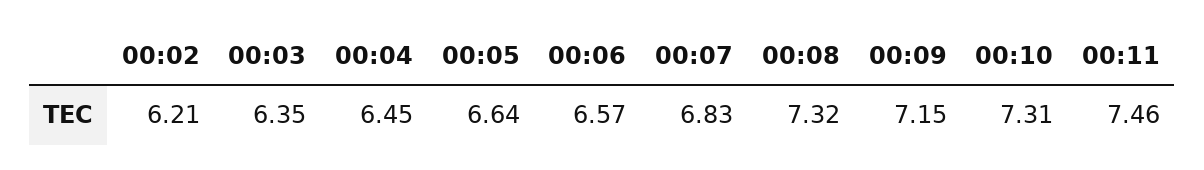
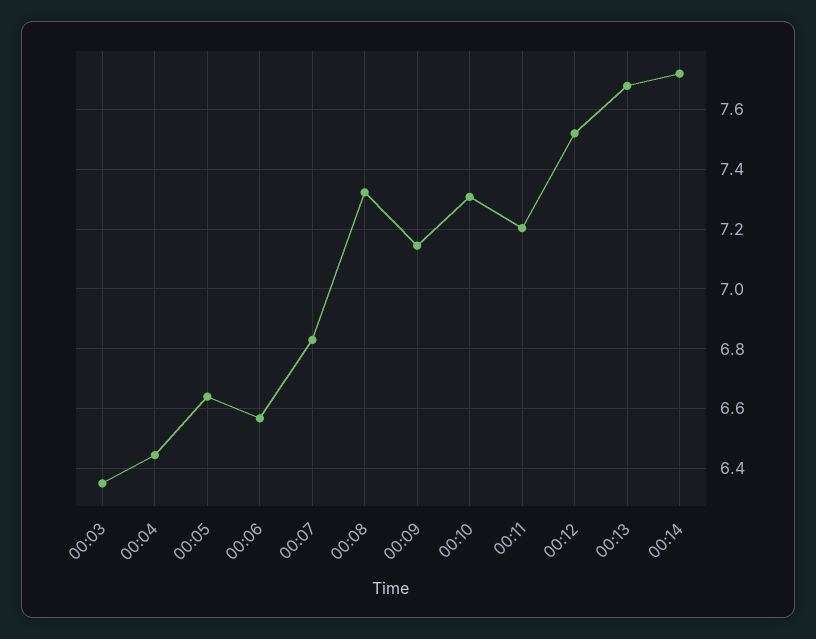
00:02: 6.21 -> none
00:11: 7.46 -> 7.2
00:12: none -> 7.525
00:13: none -> 7.675
00:14: none -> 7.725

